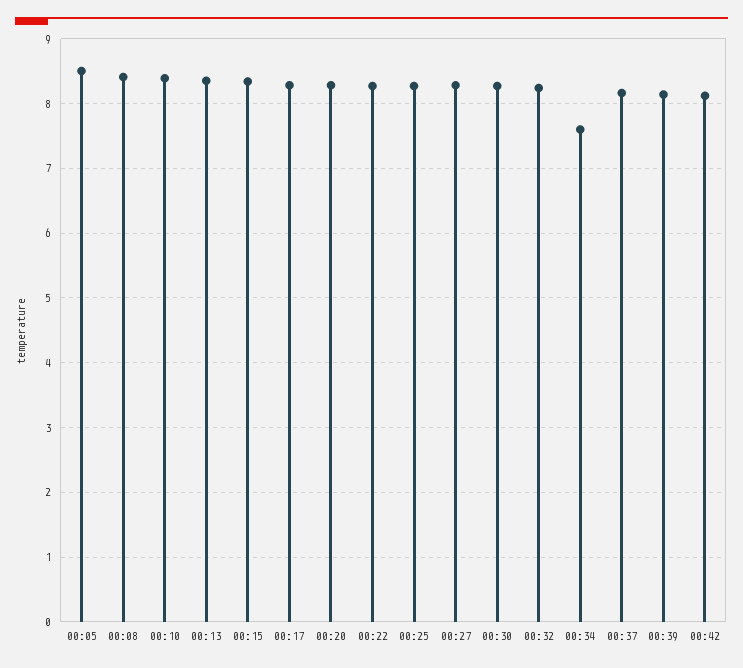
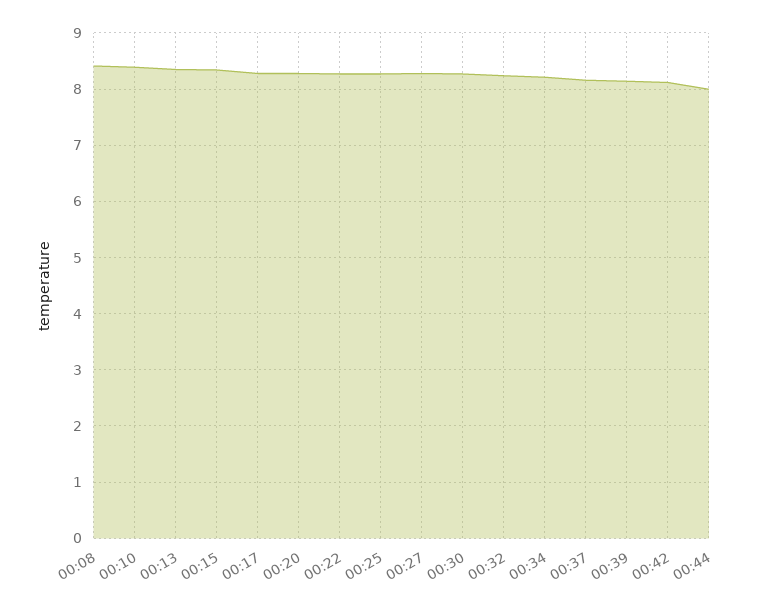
00:05: 8.5 -> none
00:34: 7.6 -> 8.2
00:44: none -> 8

